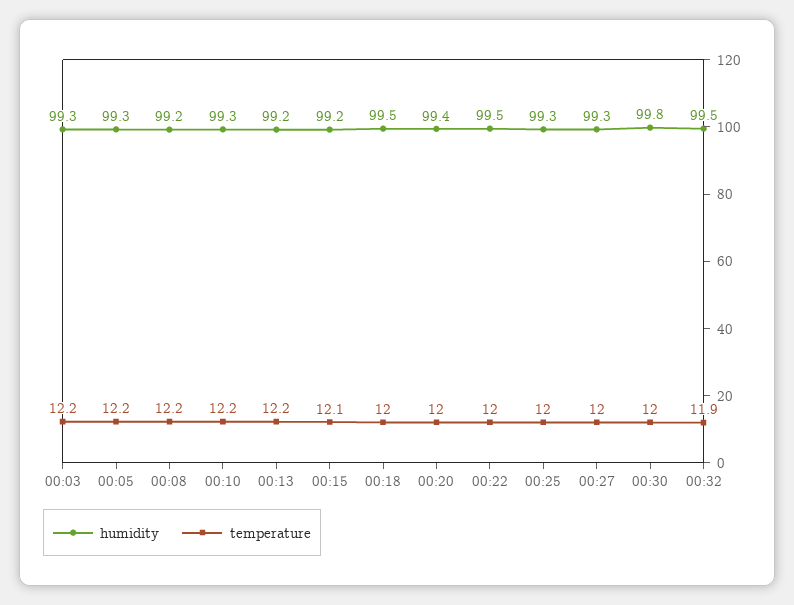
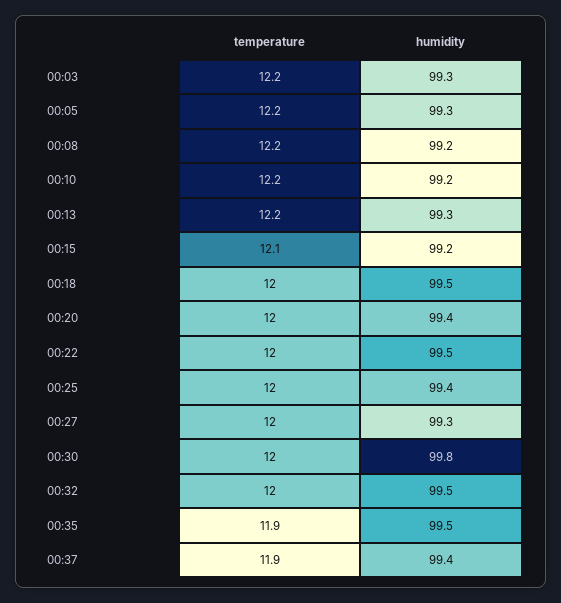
humidity, 00:10: 99.3 -> 99.2
humidity, 00:13: 99.2 -> 99.3
humidity, 00:25: 99.3 -> 99.4
temperature, 00:32: 11.9 -> 12
temperature, 00:35: none -> 11.9
humidity, 00:35: none -> 99.5
temperature, 00:37: none -> 11.9
humidity, 00:37: none -> 99.4

